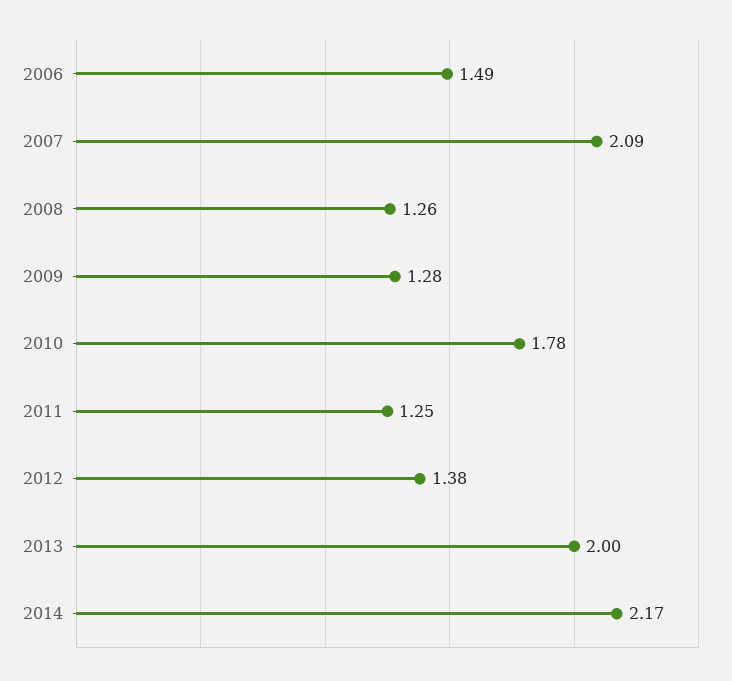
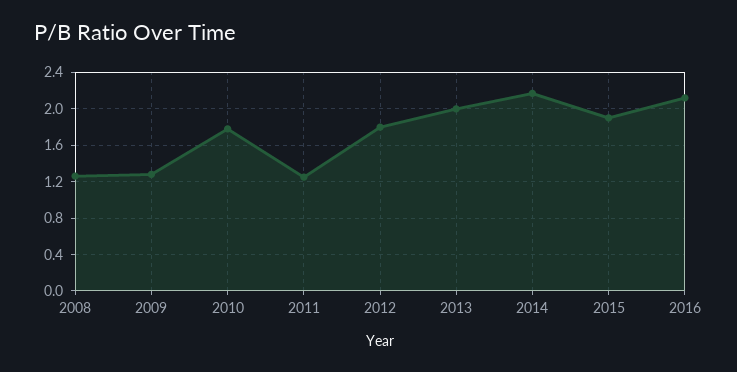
2006: 1.49 -> none
2007: 2.09 -> none
2012: 1.38 -> 1.8
2015: none -> 1.9
2016: none -> 2.1

